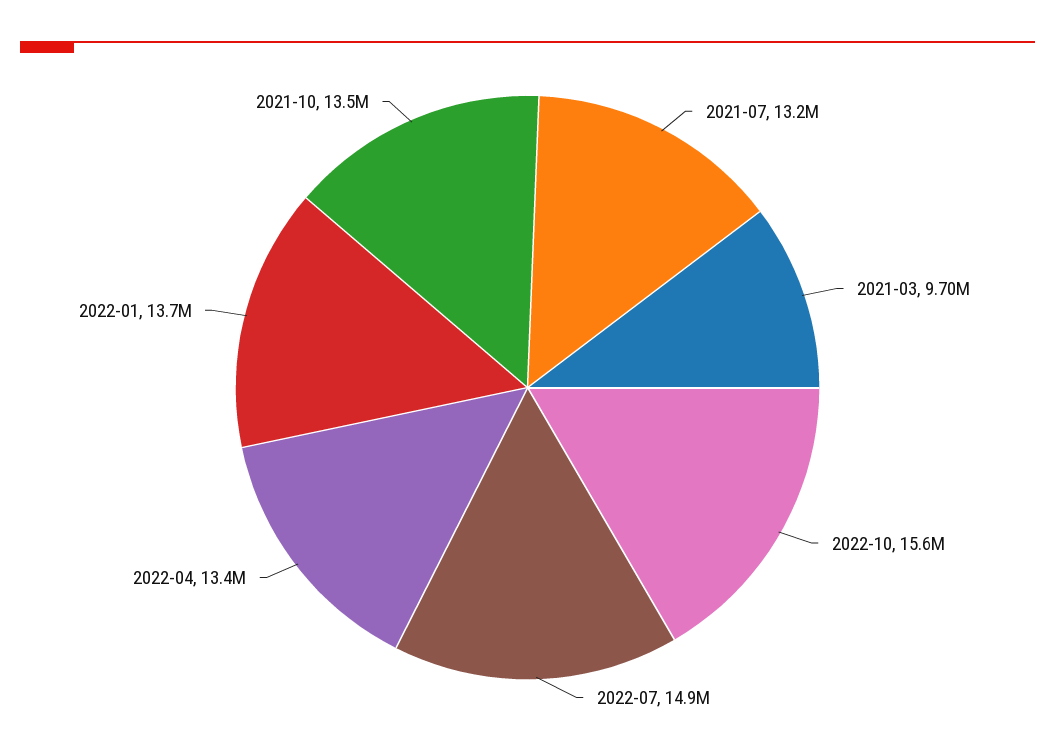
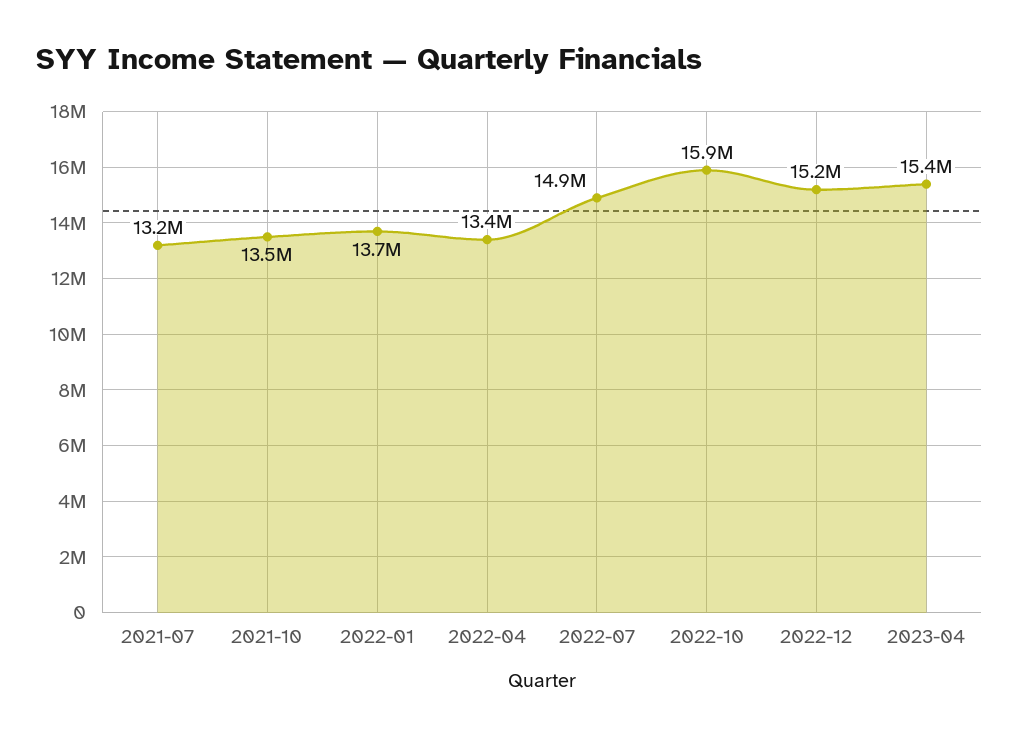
2021-03: 9700000 -> none
2022-10: 15600000 -> 15900000
2022-12: none -> 15200000
2023-04: none -> 15400000

